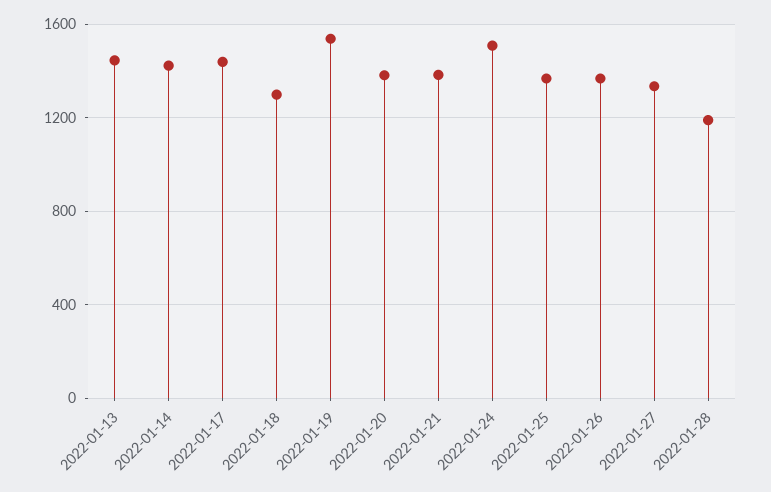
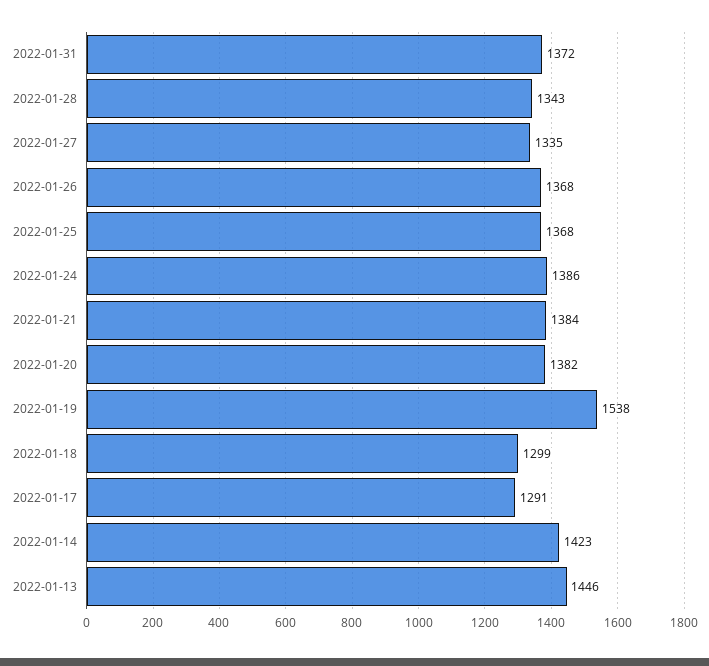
2022-01-17: 1450 -> 1291
2022-01-24: 1500 -> 1386
2022-01-28: 1200 -> 1343
2022-01-31: none -> 1372

